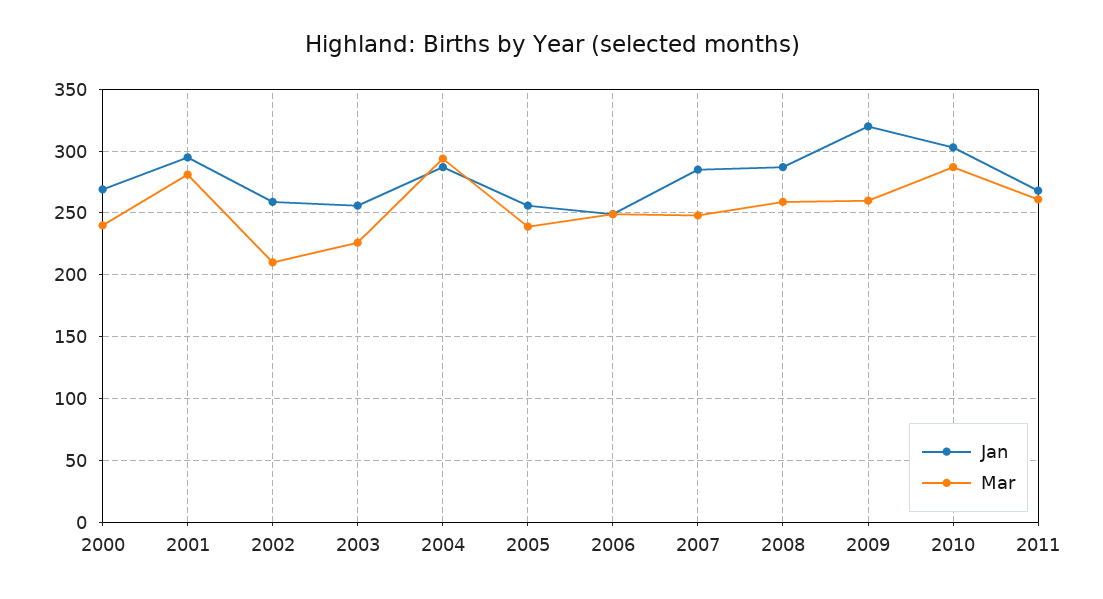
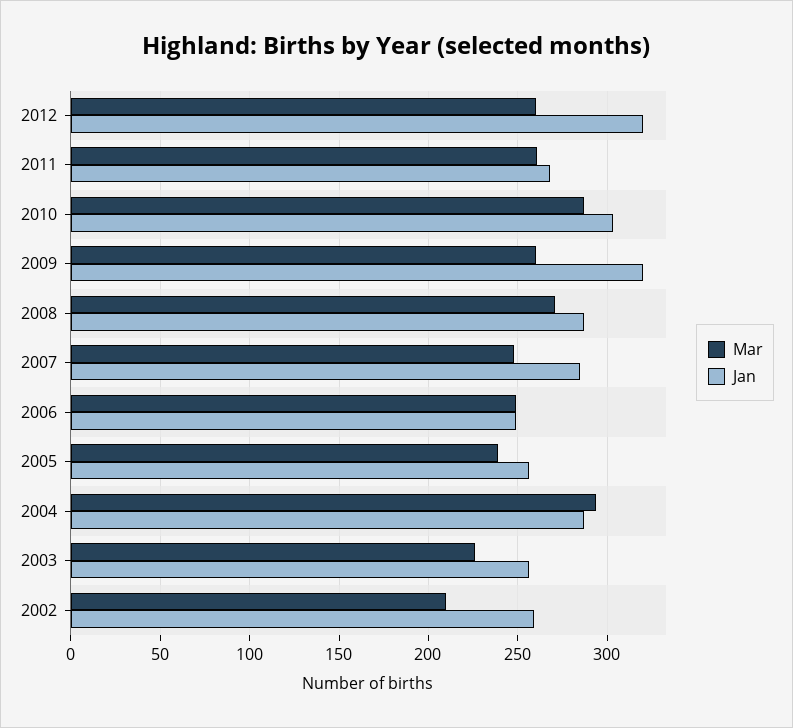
Jan, 2000: 270 -> none
Mar, 2000: 240 -> none
Jan, 2001: 295 -> none
Mar, 2001: 280 -> none
Mar, 2008: 260 -> 270
Mar, 2012: none -> 260
Jan, 2012: none -> 320

